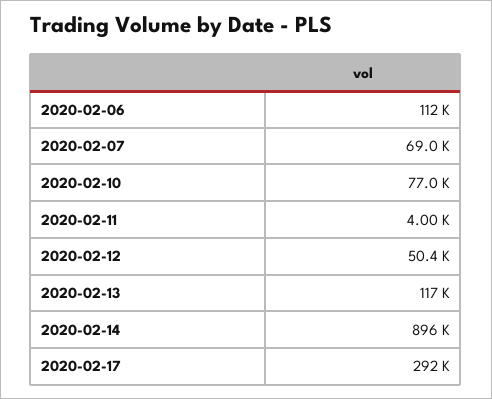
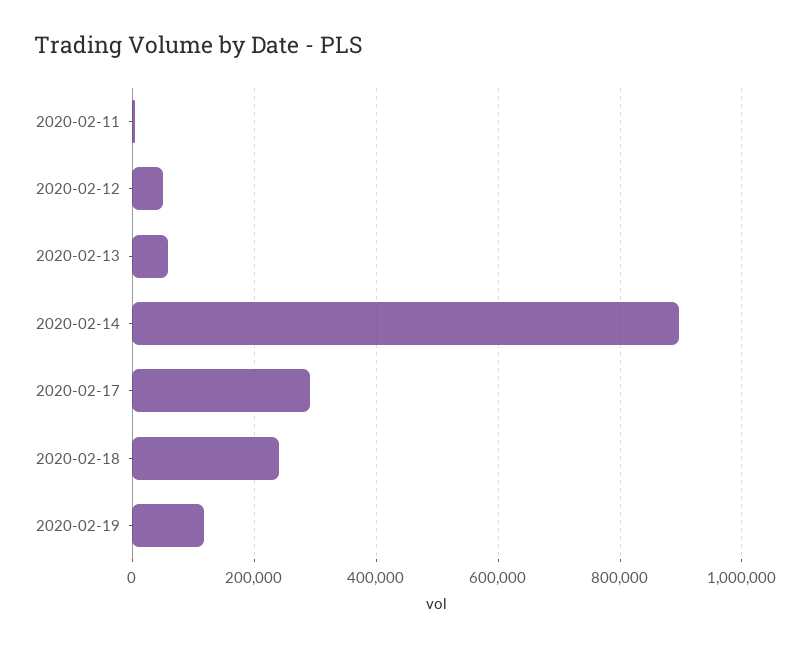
2020-02-06: 112000 -> none
2020-02-07: 69000 -> none
2020-02-10: 77000 -> none
2020-02-13: 117000 -> 60000
2020-02-18: none -> 240000
2020-02-19: none -> 120000

